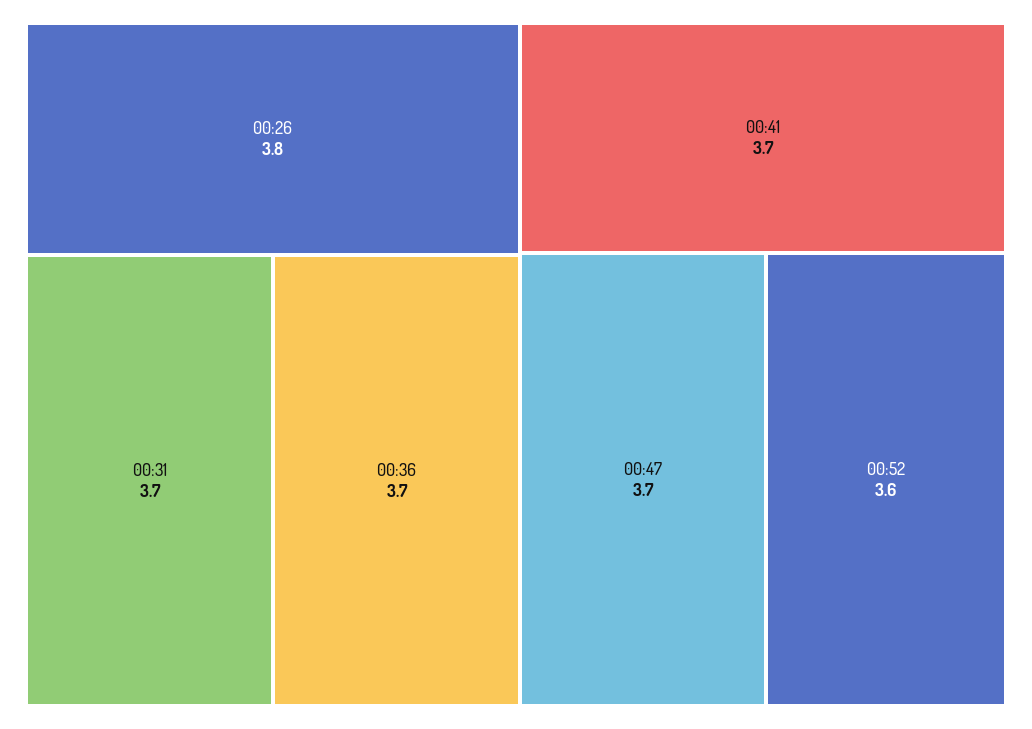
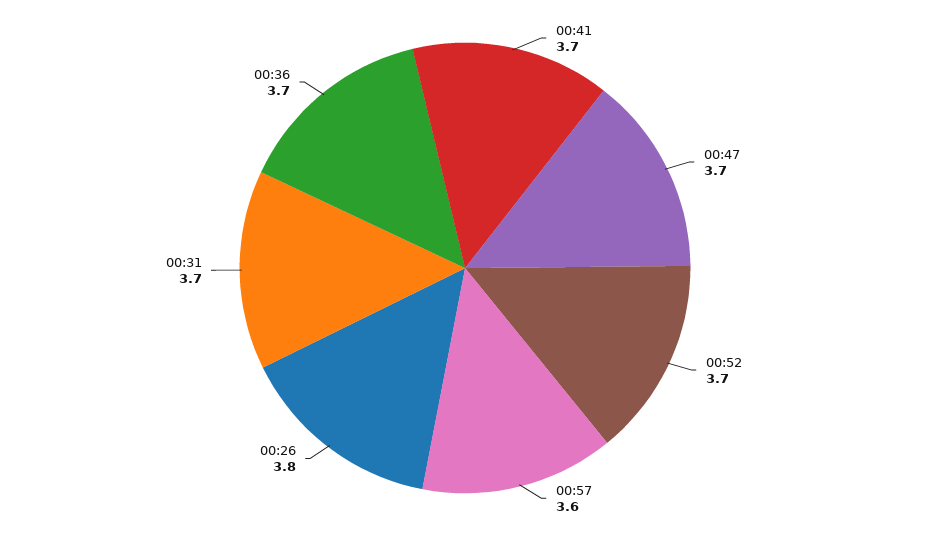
00:52: 3.6 -> 3.7
00:57: none -> 3.6

